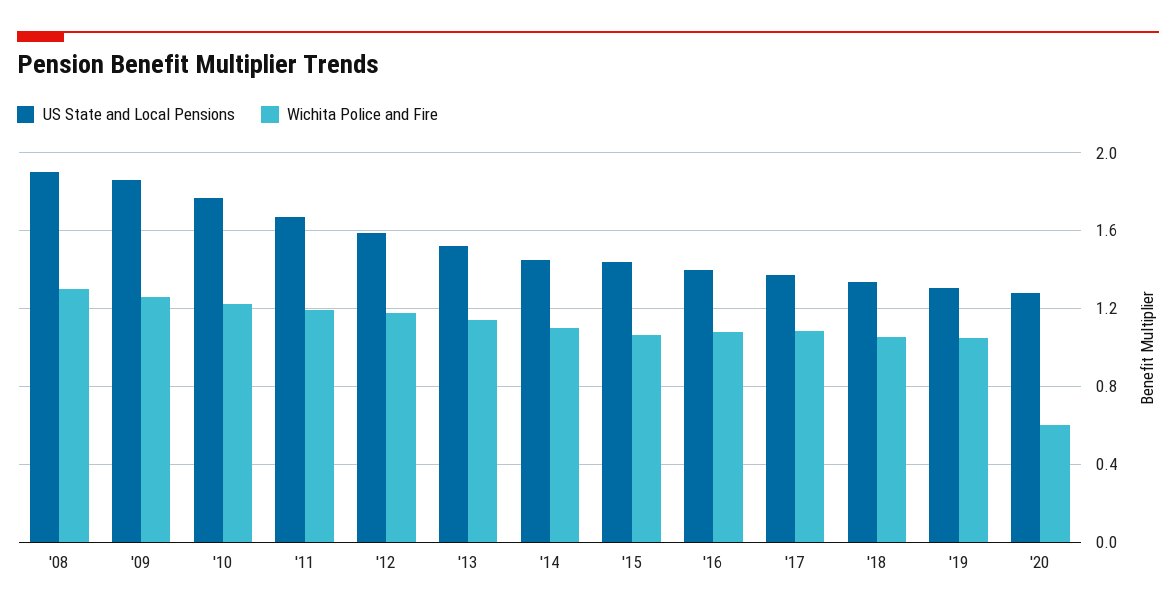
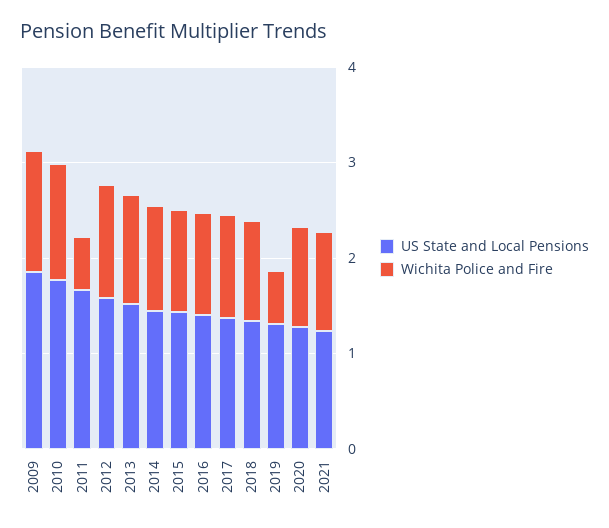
US State and Local Pensions, '08: 1.9 -> none
Wichita Police and Fire, '08: 1.3 -> none
Wichita Police and Fire, '11: 1.2 -> 0.6
Wichita Police and Fire, '19: 1.05 -> 0.6
Wichita Police and Fire, '20: 0.6 -> 1
US State and Local Pensions, 2021: none -> 1.2
Wichita Police and Fire, 2021: none -> 1

